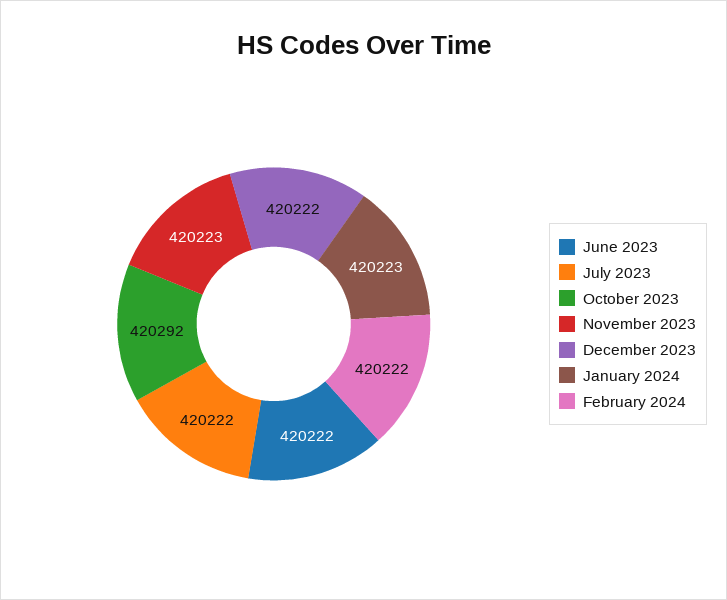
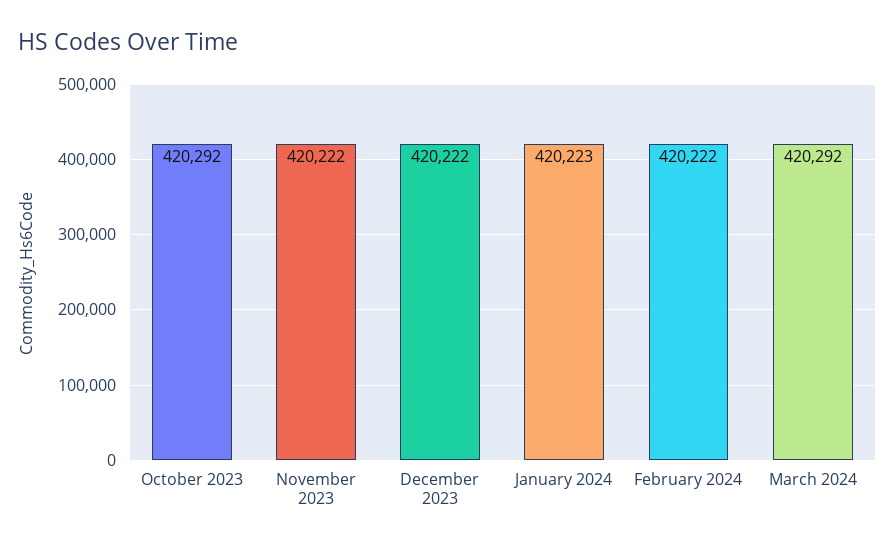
June 2023: 420222 -> none
July 2023: 420222 -> none
November 2023: 420223 -> 420222
March 2024: none -> 420292

